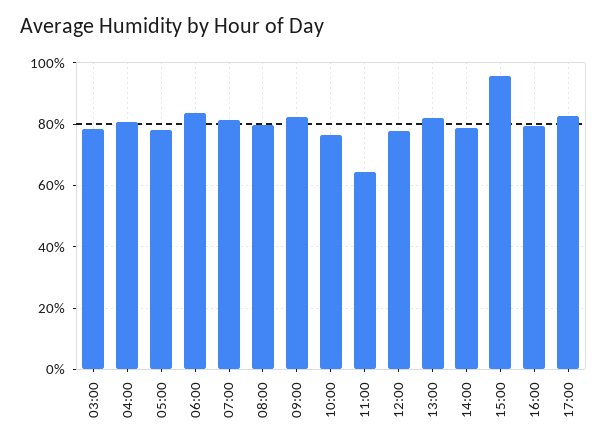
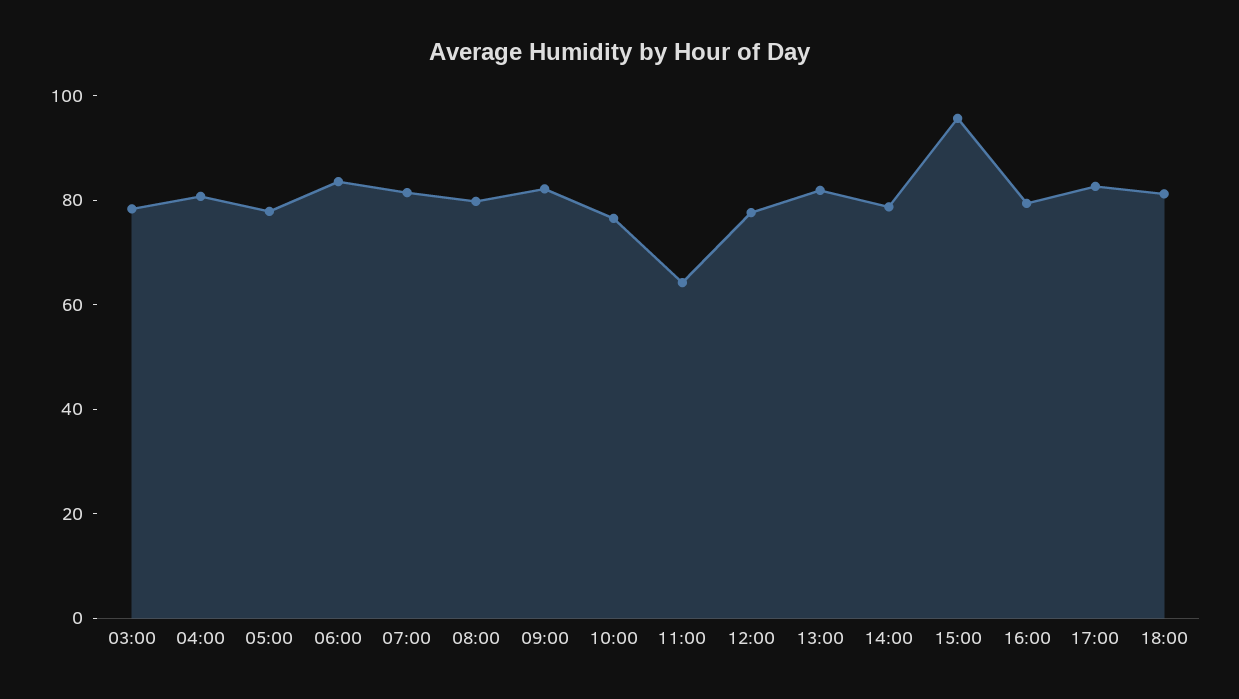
18:00: none -> 80

